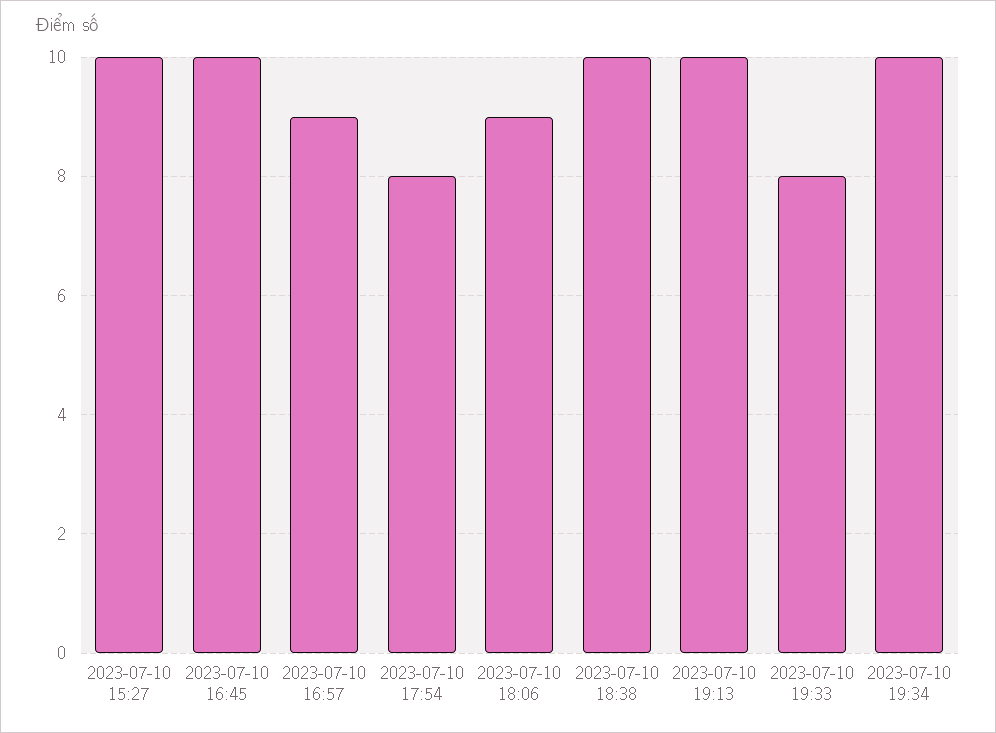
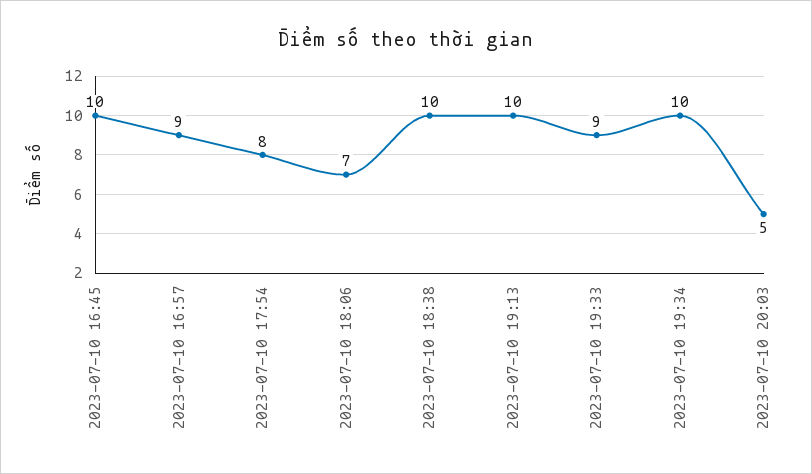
2023-07-10 15:27: 10 -> none
2023-07-10 18:06: 9 -> 7
2023-07-10 19:33: 8 -> 9
2023-07-10 20:03: none -> 5

